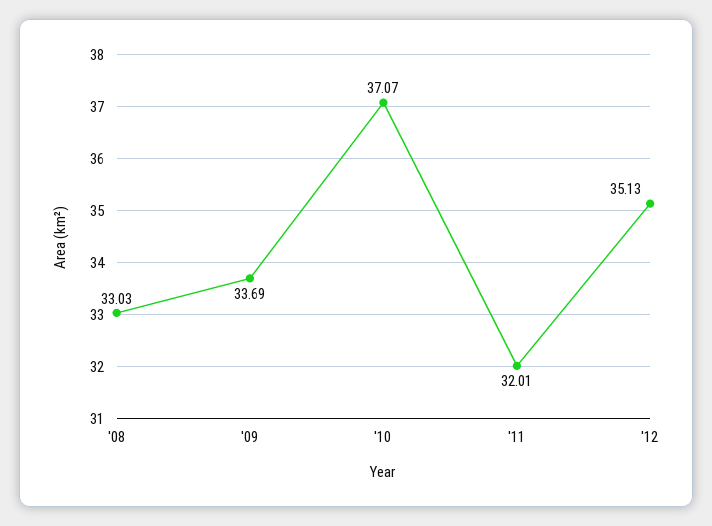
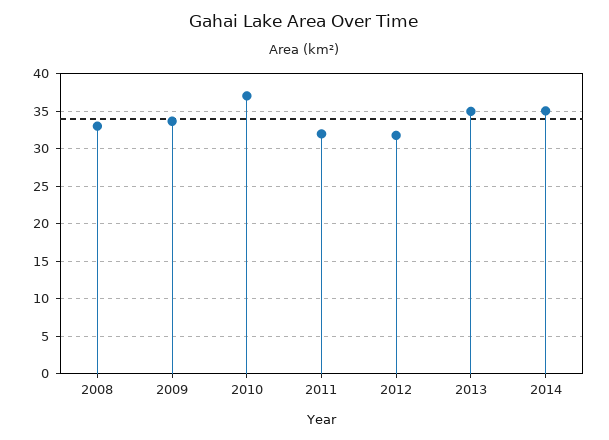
'12: 35.13 -> 32
2013: none -> 35
2014: none -> 35

